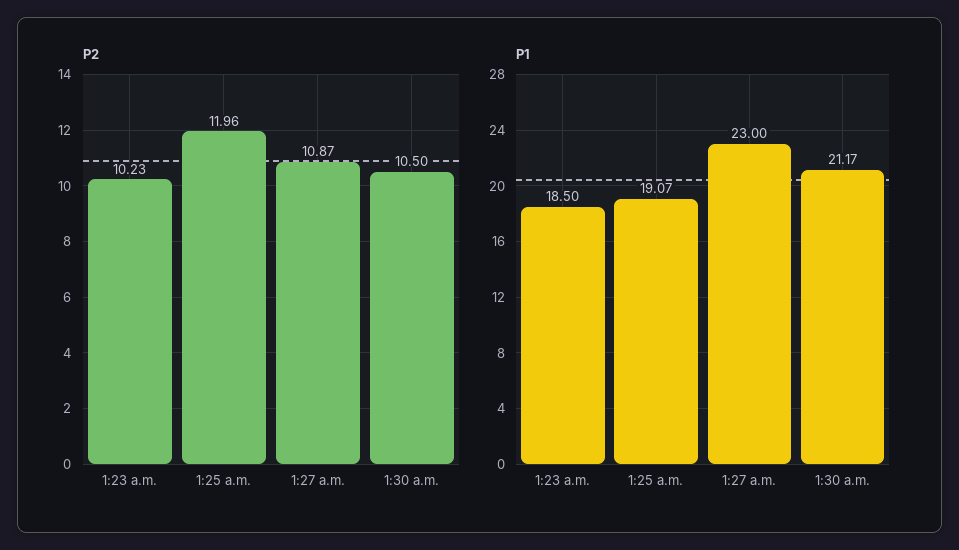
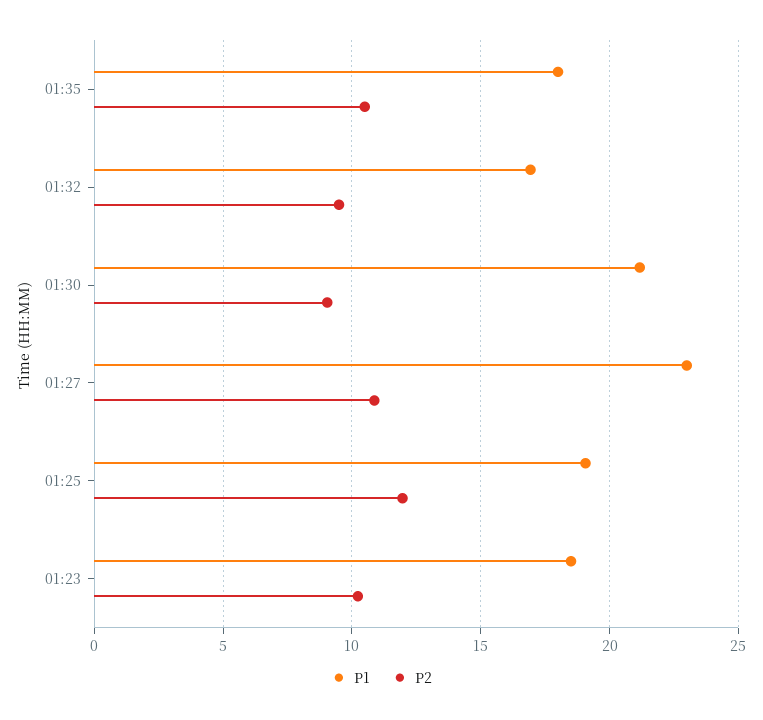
P2, 1:30 a.m.: 10.5 -> 9
P1, 01:35: none -> 18
P2, 01:35: none -> 10.5
P1, 01:32: none -> 17
P2, 01:32: none -> 9.5

